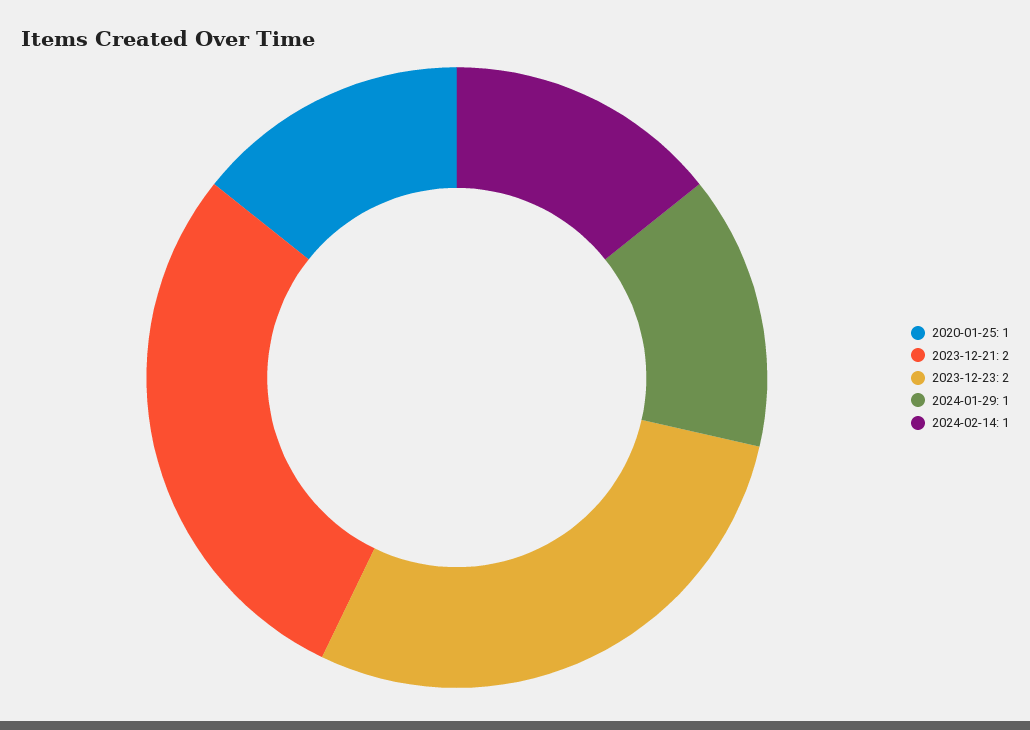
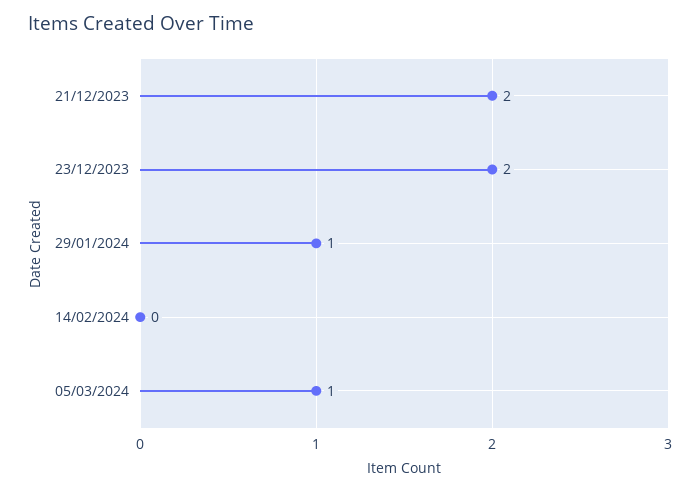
2020-01-25: 1 -> none
2024-02-14: 1 -> 0
05/03/2024: none -> 1

